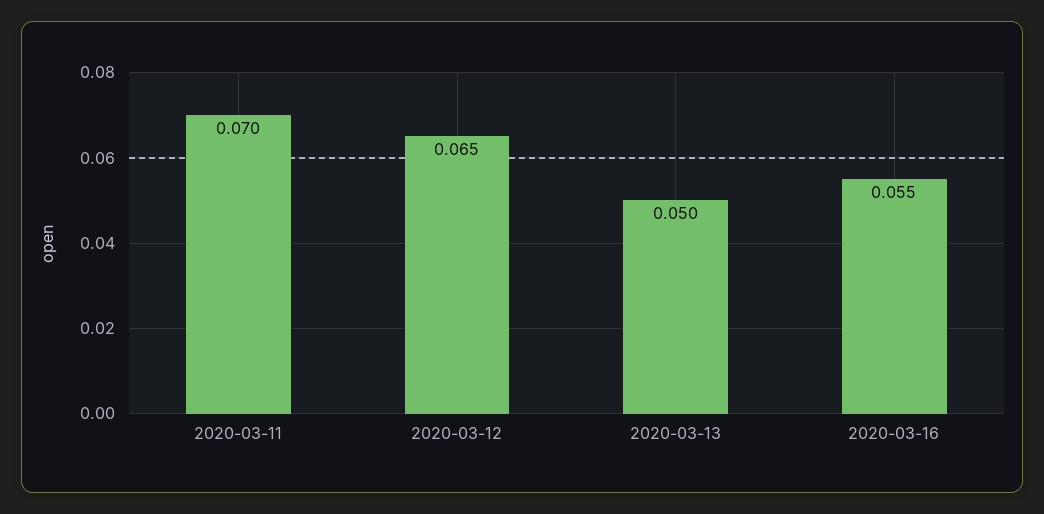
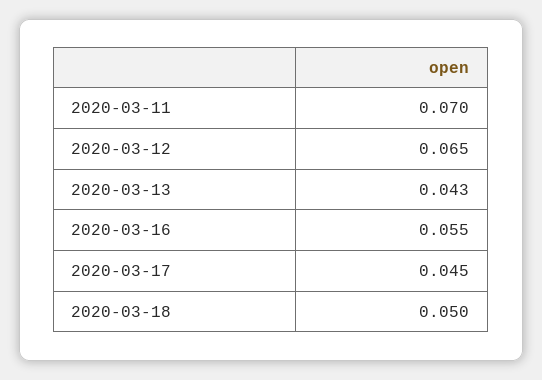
2020-03-13: 0.05 -> 0.043
2020-03-17: none -> 0.045
2020-03-18: none -> 0.05

